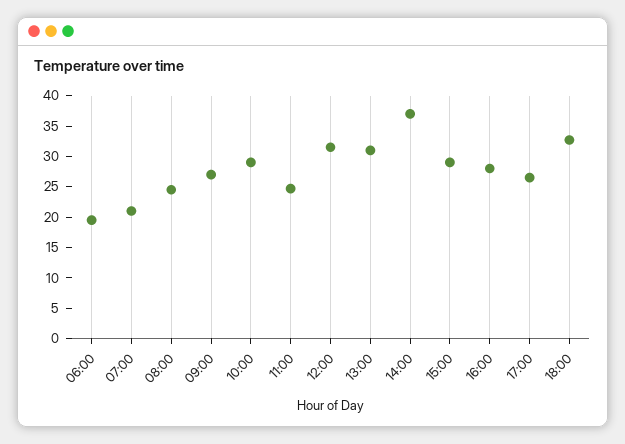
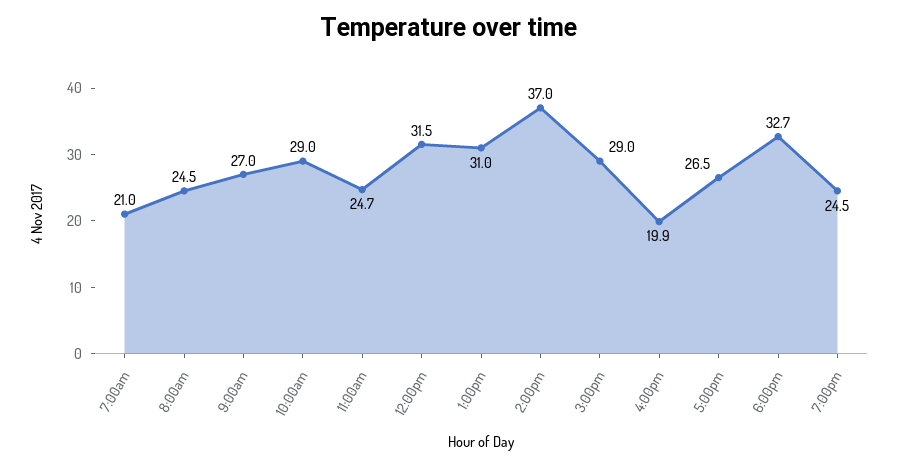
06:00: 20 -> none
16:00: 27.5 -> 19.9
7:00pm: none -> 24.5

